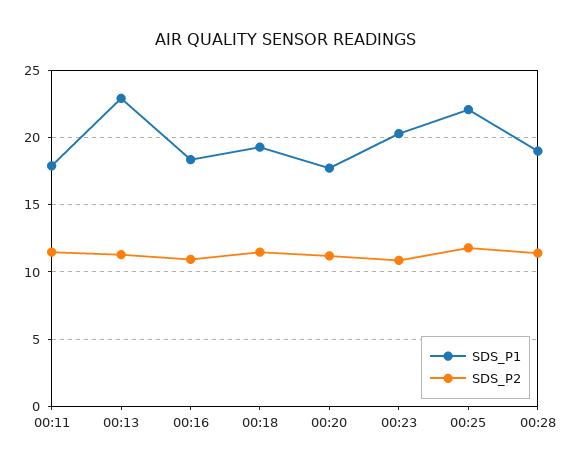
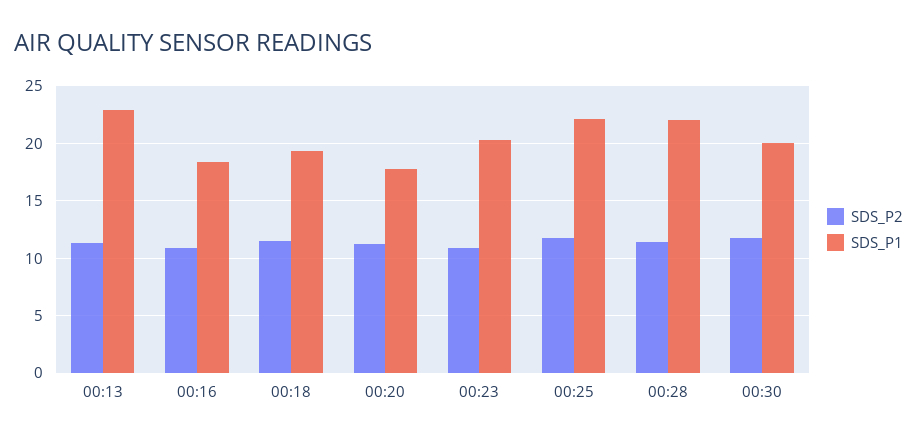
SDS_P1, 00:11: 18 -> none
SDS_P2, 00:11: 11.5 -> none
SDS_P1, 00:28: 19 -> 22
SDS_P2, 00:30: none -> 12
SDS_P1, 00:30: none -> 20

